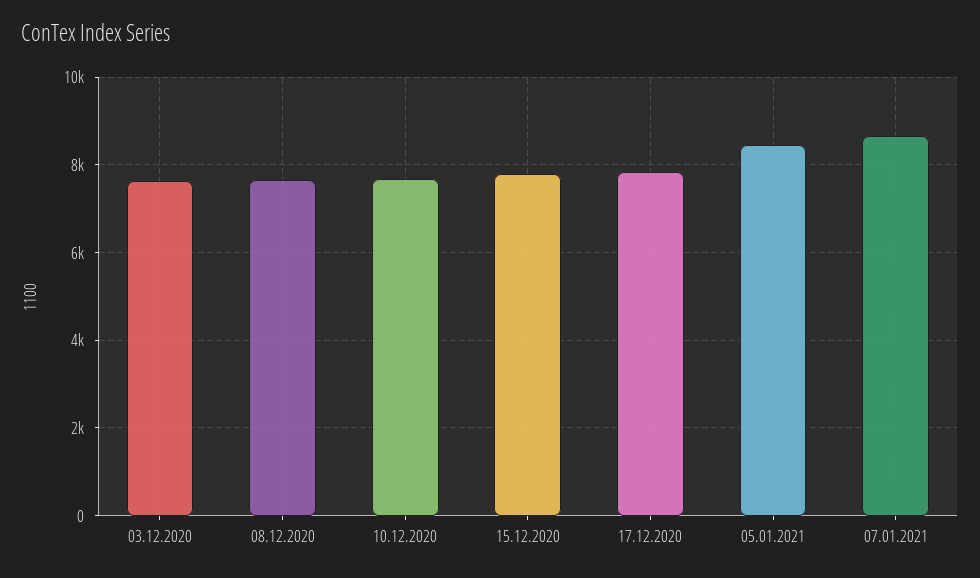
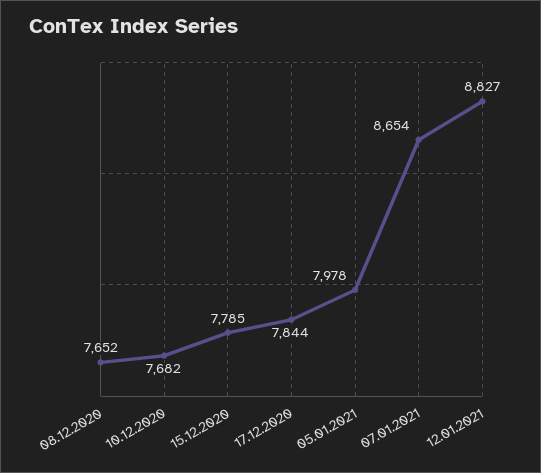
03.12.2020: 7600 -> none
05.01.2021: 8400 -> 7978
12.01.2021: none -> 8827

